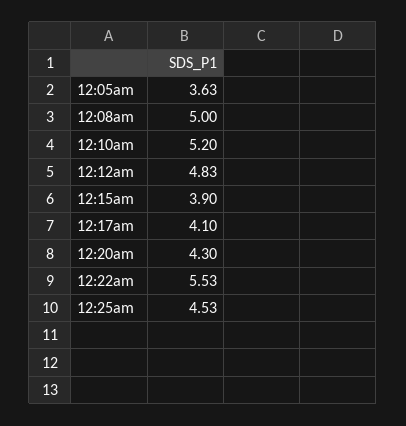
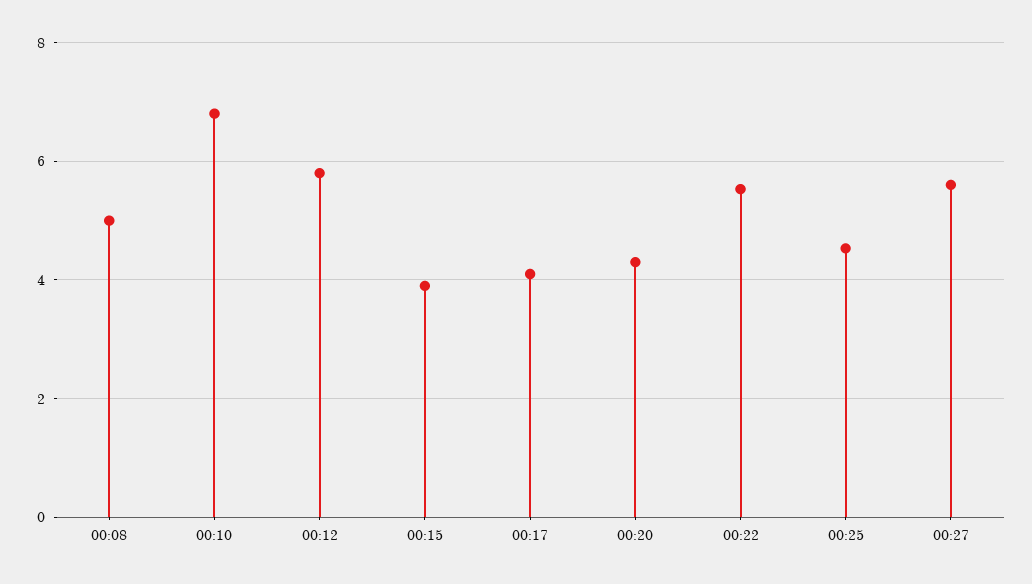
12:05am: 3.63 -> none
12:10am: 5.2 -> 6.8
12:12am: 4.83 -> 5.8
00:27: none -> 5.6

